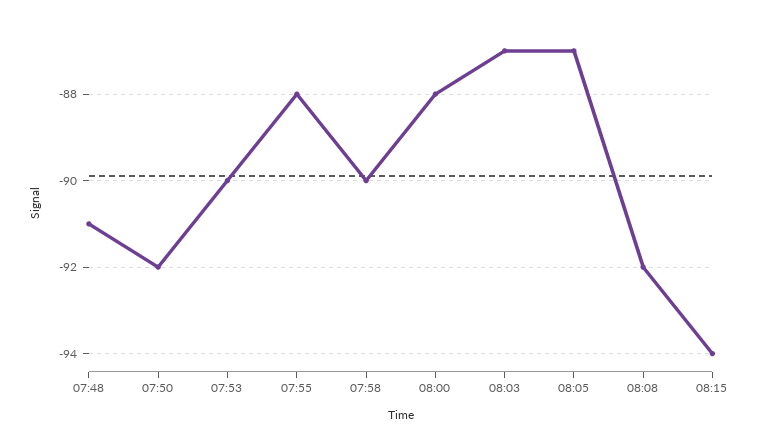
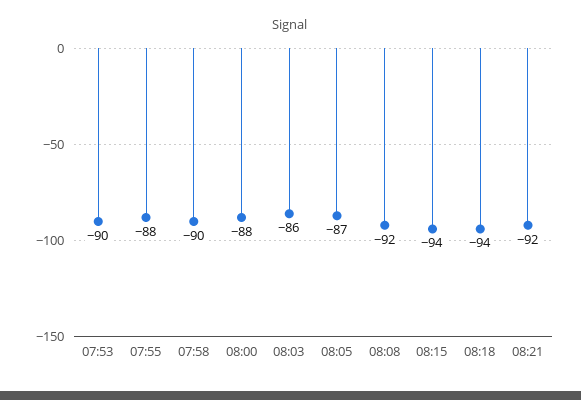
07:48: -91 -> none
07:50: -92 -> none
08:03: -87 -> -86
08:18: none -> -94
08:21: none -> -92

